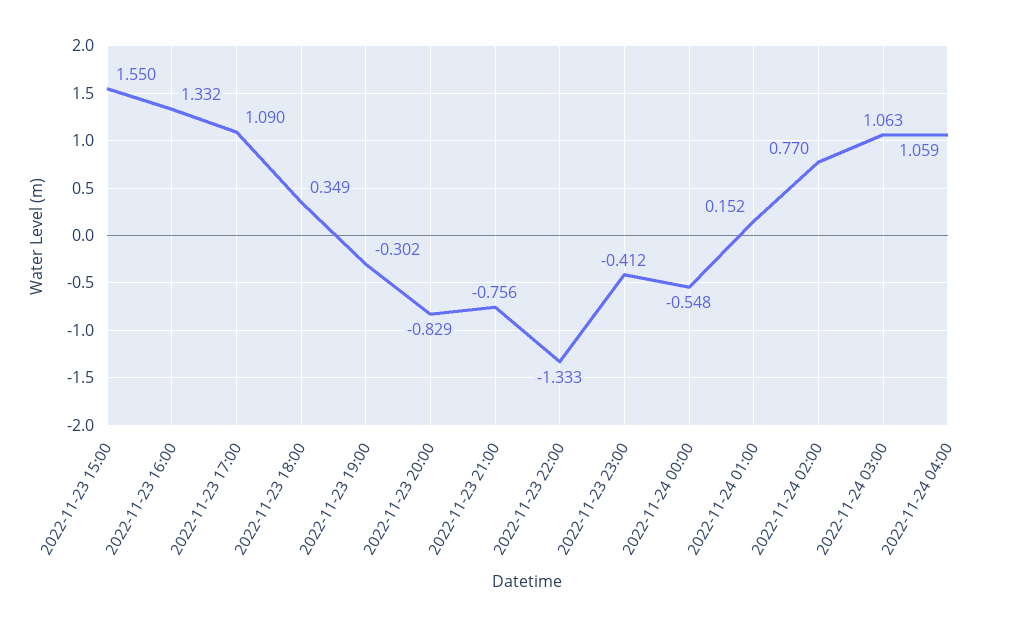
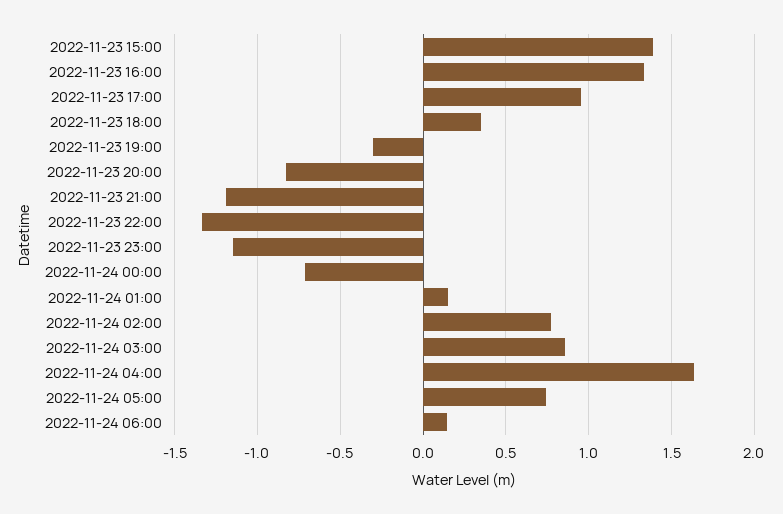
2022-11-23 15:00: 1.55 -> 1.4
2022-11-23 17:00: 1.09 -> 0.95
2022-11-23 21:00: -0.756 -> -1.2
2022-11-23 23:00: -0.412 -> -1.15
2022-11-24 00:00: -0.548 -> -0.7
2022-11-24 03:00: 1.063 -> 0.85
2022-11-24 04:00: 1.059 -> 1.65
2022-11-24 05:00: none -> 0.75
2022-11-24 06:00: none -> 0.15

